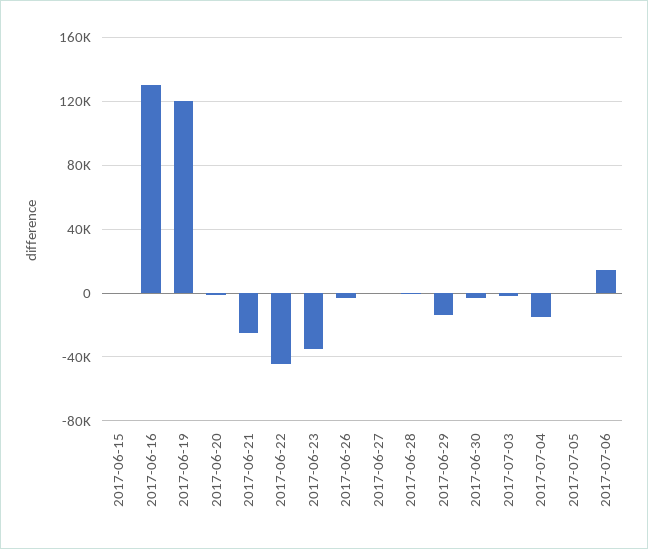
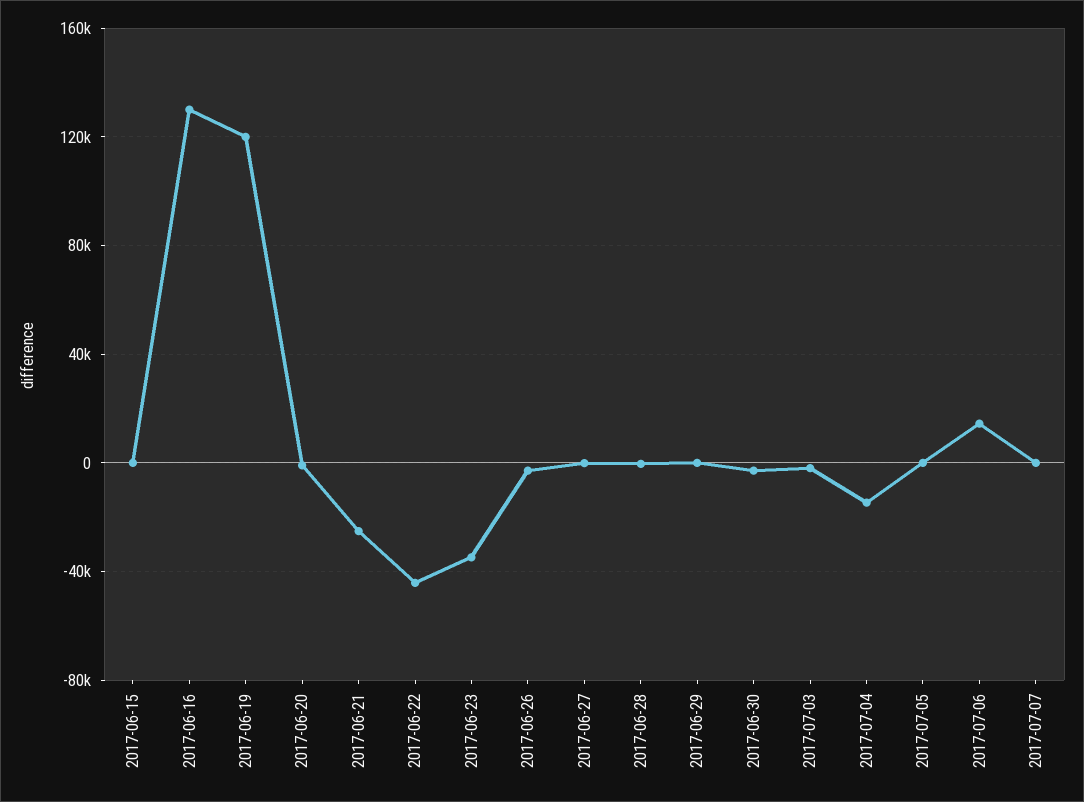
2017-06-29: -15000 -> 0
2017-07-07: none -> 0

